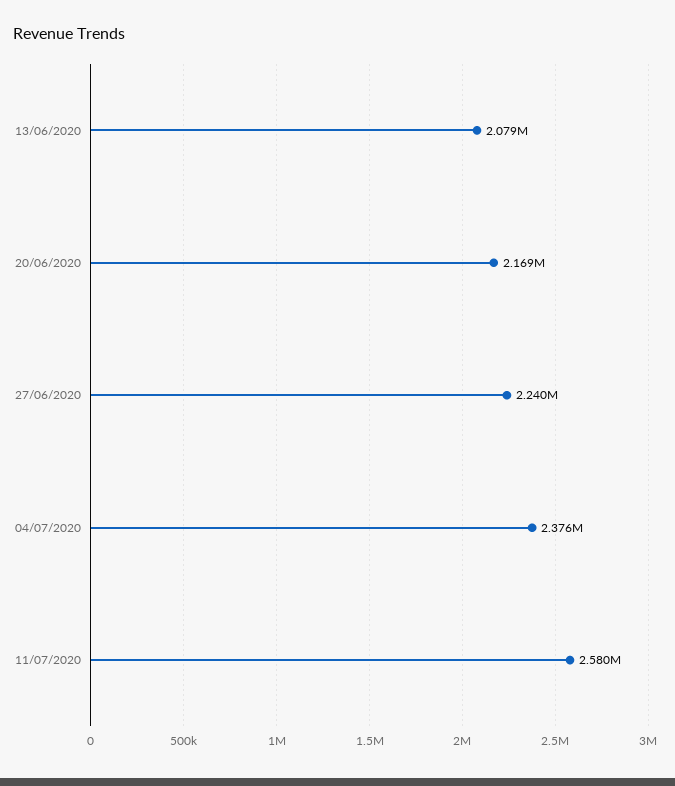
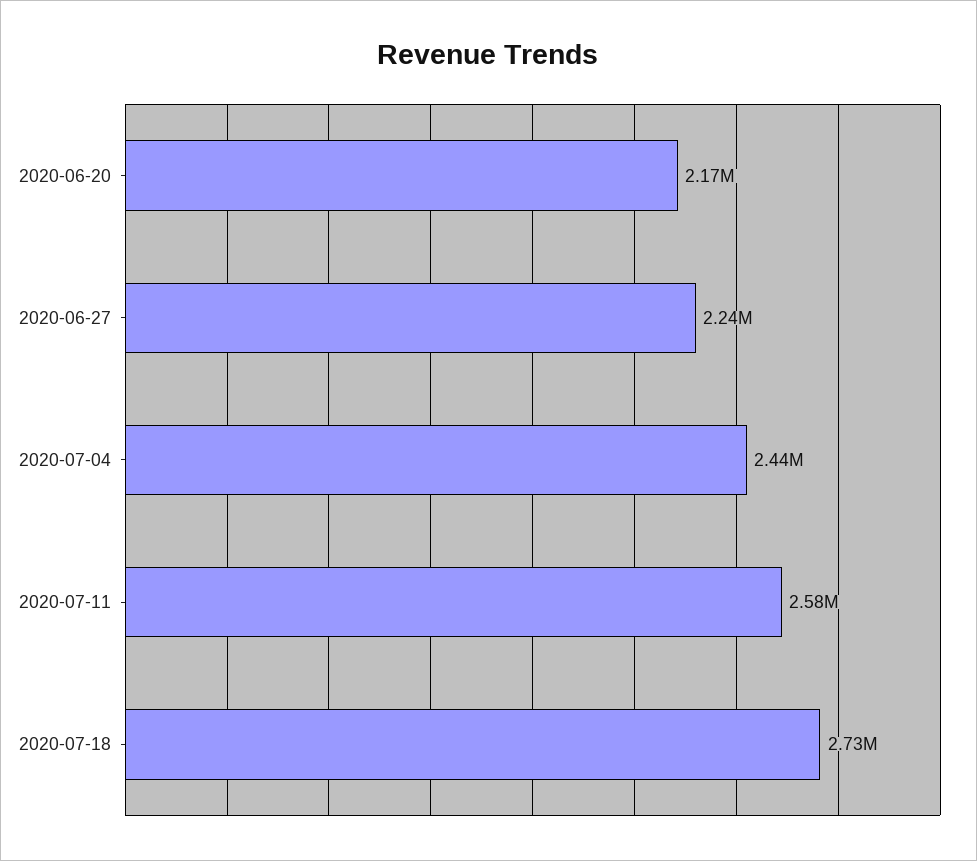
13/06/2020: 2079000 -> none
04/07/2020: 2376000 -> 2440000
2020-07-18: none -> 2730000

